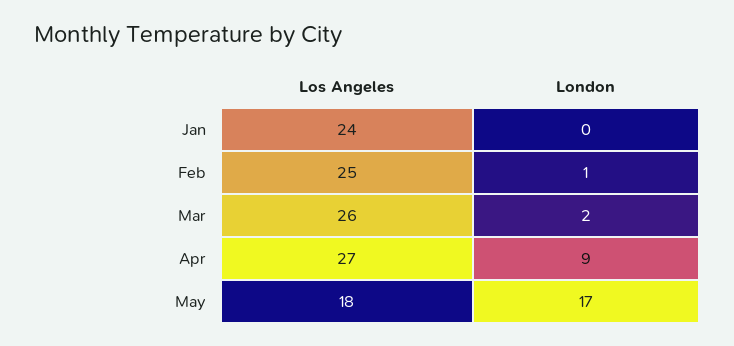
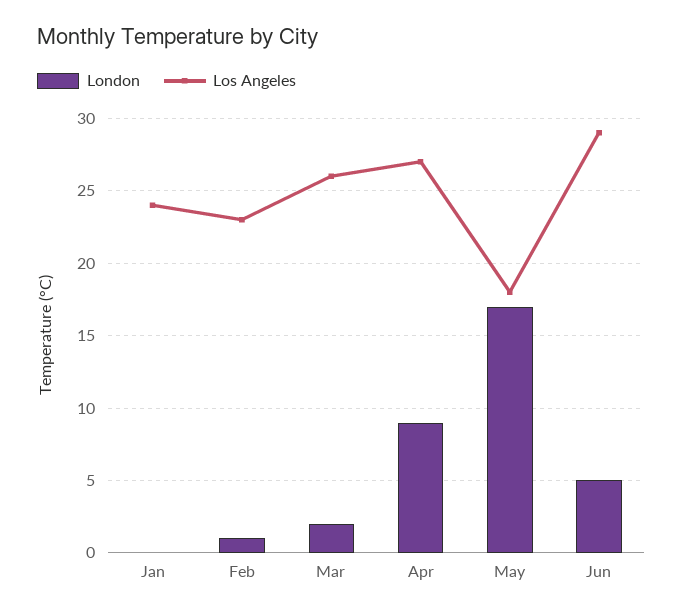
Los Angeles, Feb: 25 -> 23
London, Jun: none -> 5
Los Angeles, Jun: none -> 29

